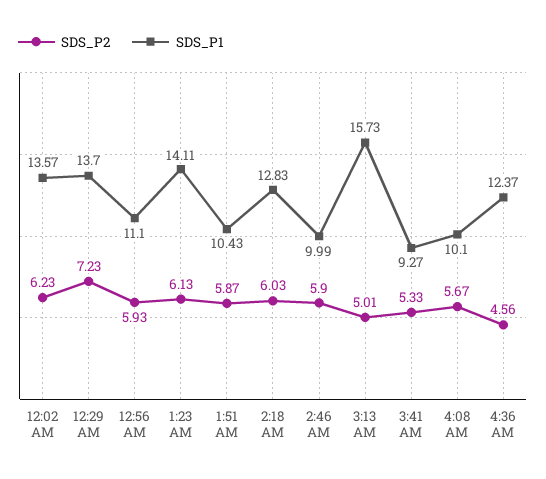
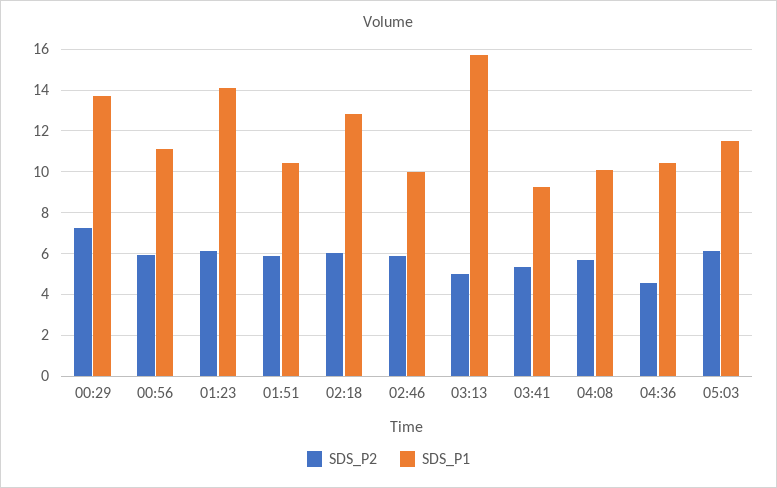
SDS_P2, 12:02 AM: 6.23 -> none
SDS_P1, 12:02 AM: 13.57 -> none
SDS_P1, 4:36 AM: 12.37 -> 10.5
SDS_P2, 05:03: none -> 6
SDS_P1, 05:03: none -> 11.5

